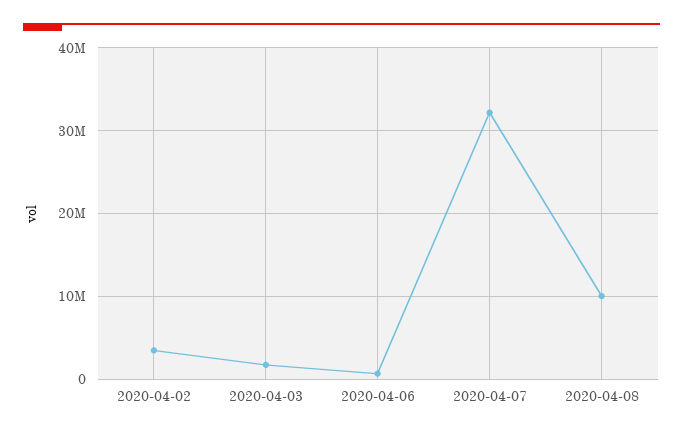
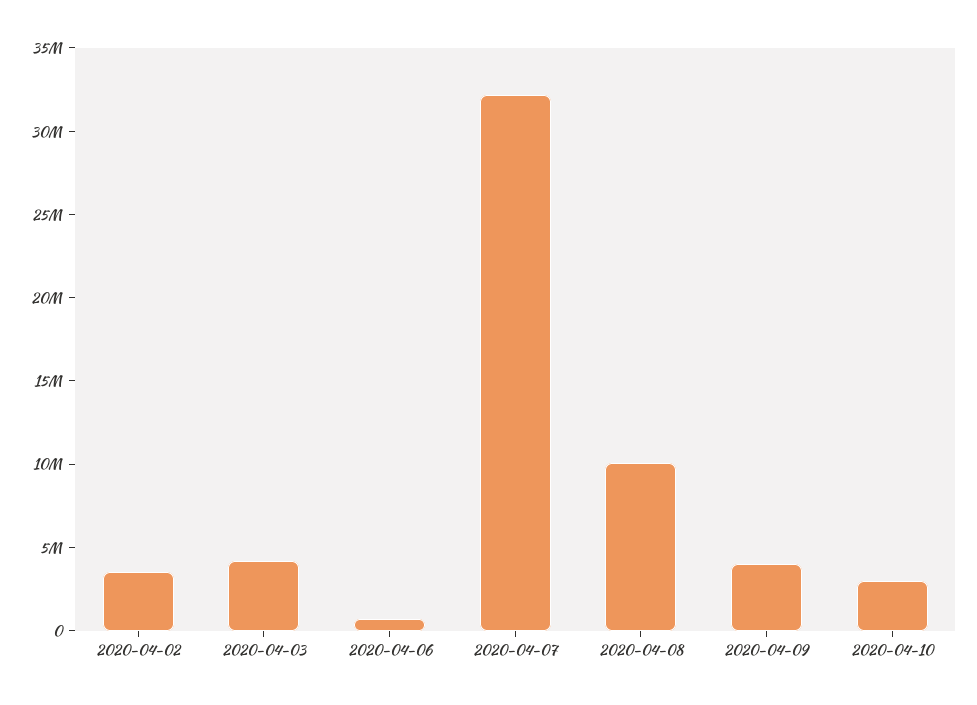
2020-04-03: 2000000 -> 4000000
2020-04-09: none -> 4000000
2020-04-10: none -> 3000000

